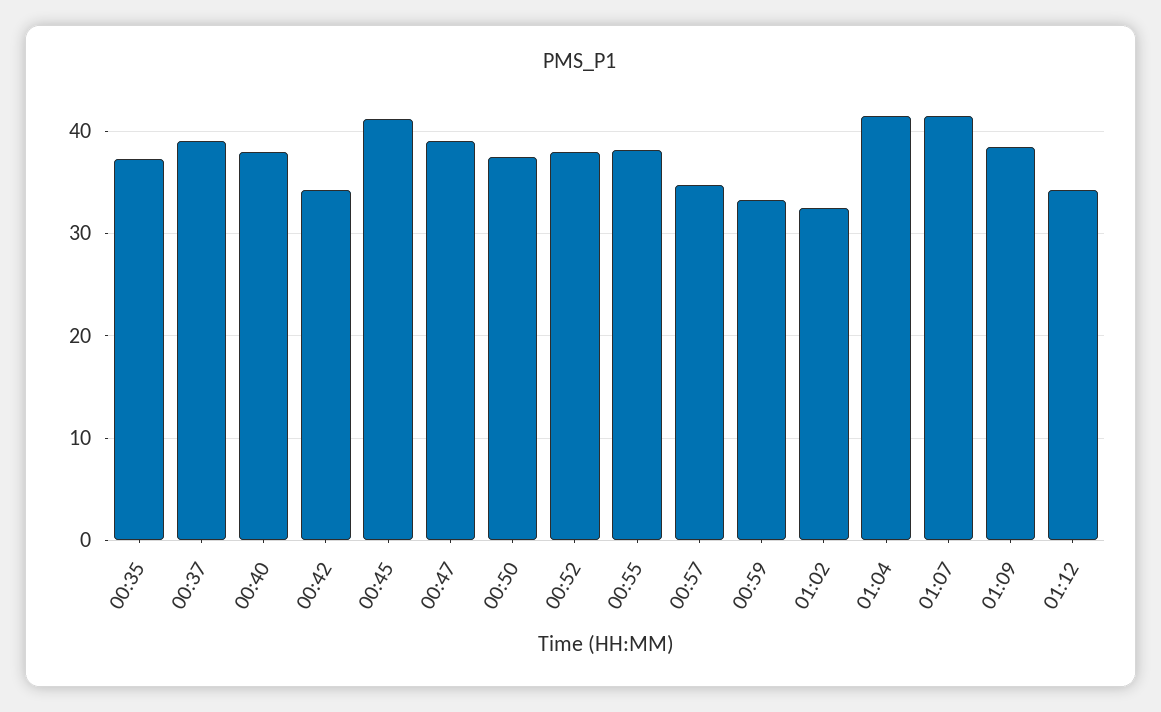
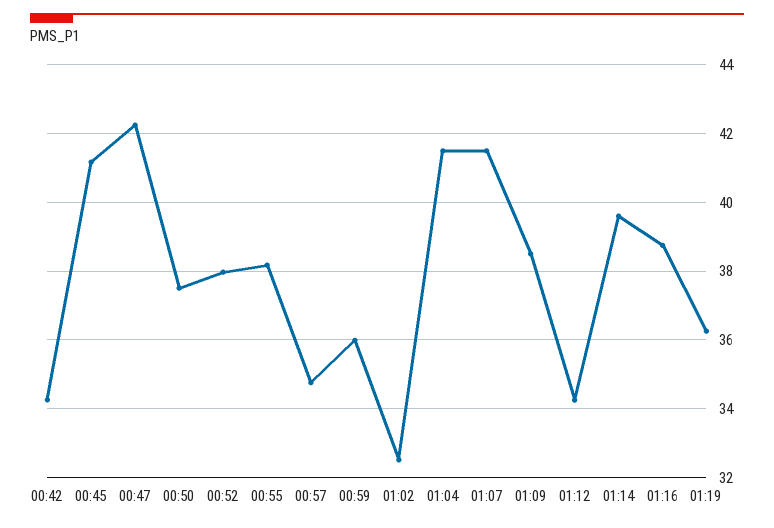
00:35: 37 -> none
00:37: 39 -> none
00:40: 38 -> none
00:47: 39 -> 42.2
00:59: 33 -> 36
01:14: none -> 39.6
01:16: none -> 38.8
01:19: none -> 36.2

